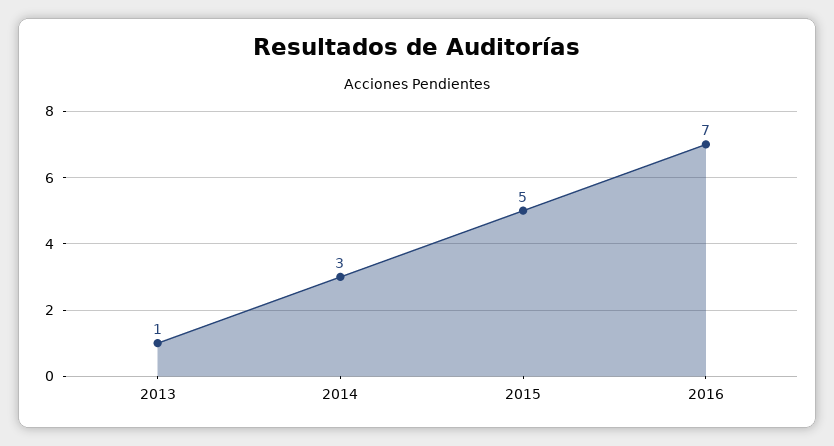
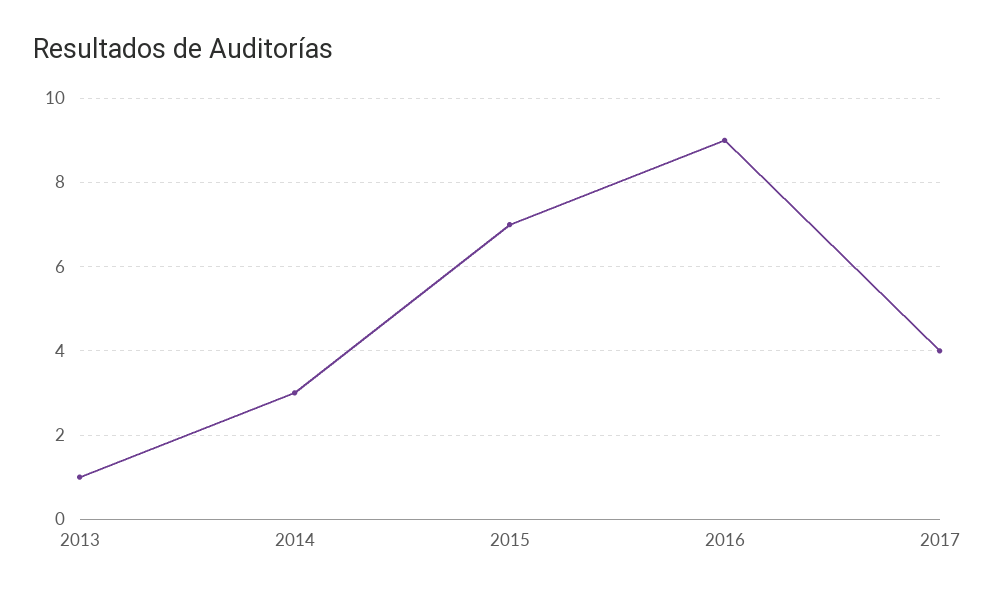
2015: 5 -> 7
2016: 7 -> 9
2017: none -> 4

